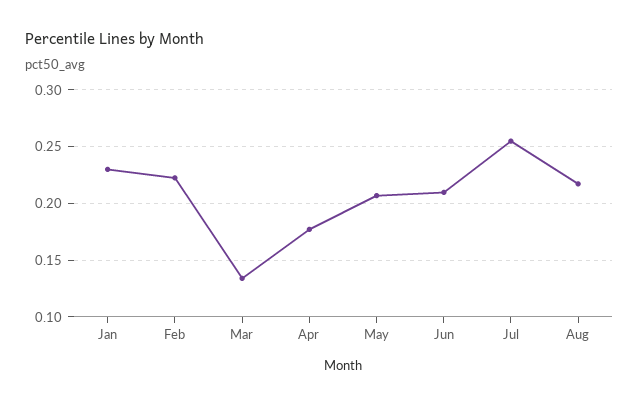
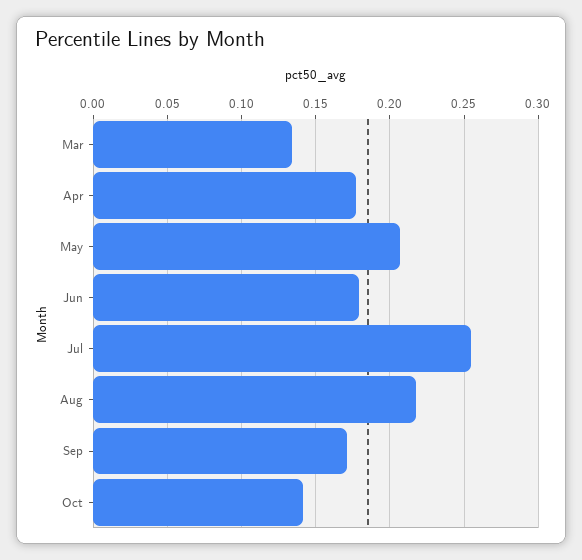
Jan: 0.23 -> none
Feb: 0.22 -> none
Jun: 0.21 -> 0.18
Sep: none -> 0.17
Oct: none -> 0.14

